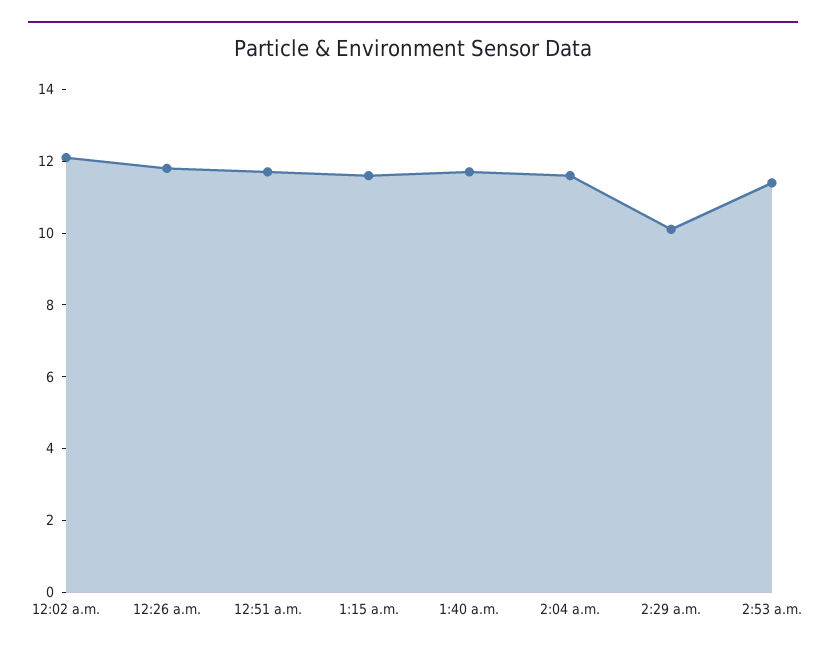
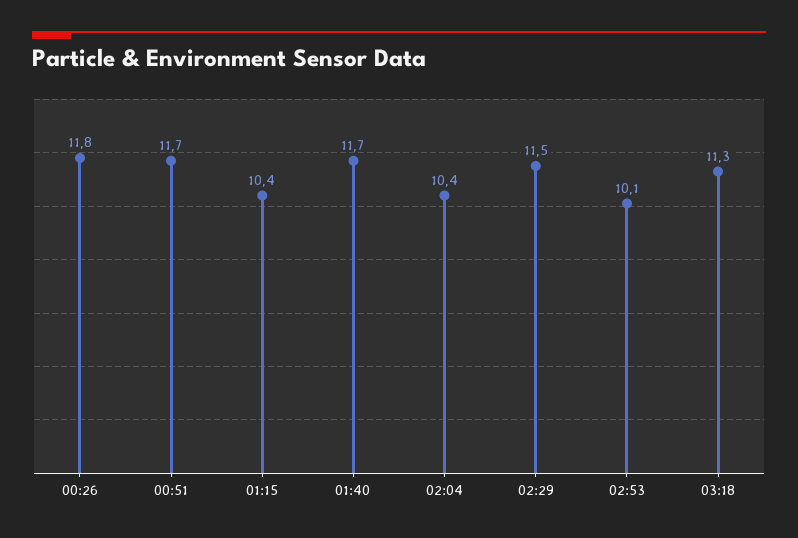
12:02 a.m.: 12 -> none
1:15 a.m.: 11.5 -> 10.4
2:04 a.m.: 11.5 -> 10.4
2:29 a.m.: 10 -> 11.5
2:53 a.m.: 11.5 -> 10.1
03:18: none -> 11.3

